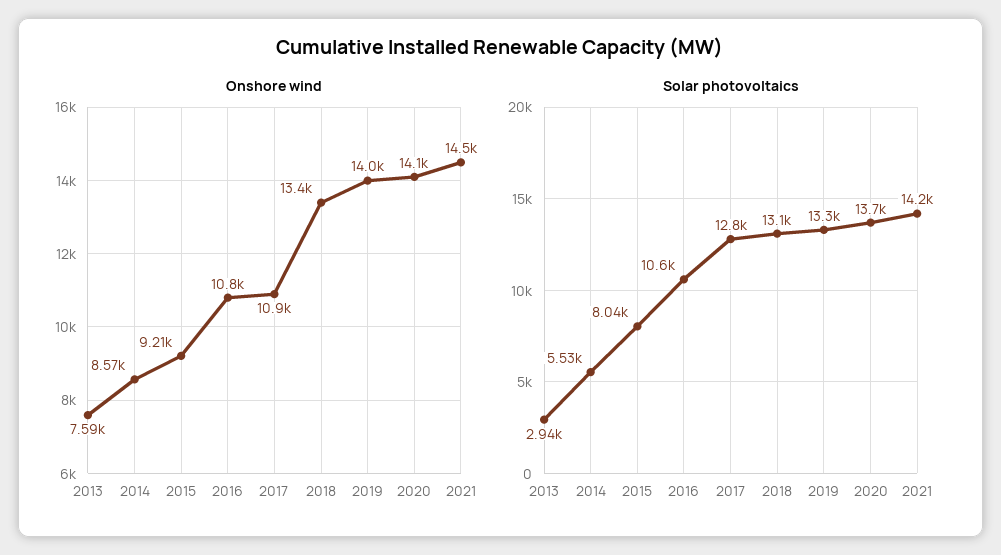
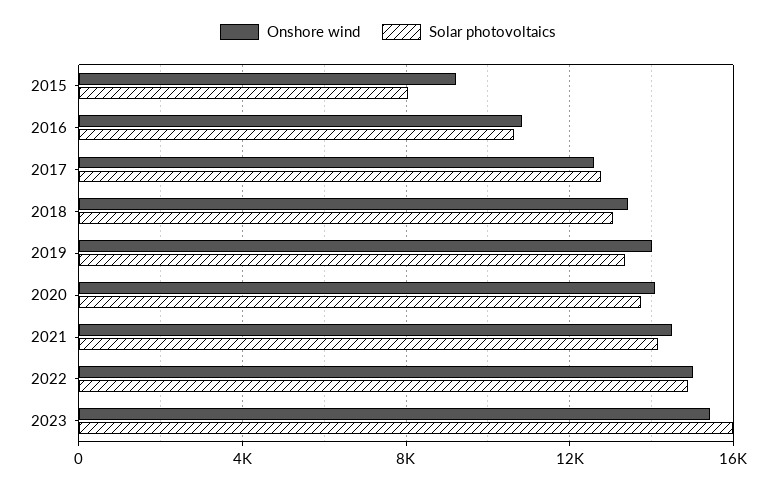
Onshore wind, 2013: 7590 -> none
Onshore wind, 2014: 8570 -> none
Onshore wind, 2017: 10900 -> 12500
Solar photovoltaics, 2013: 2940 -> none
Solar photovoltaics, 2014: 5530 -> none
Onshore wind, 2022: none -> 15000
Solar photovoltaics, 2022: none -> 15000
Onshore wind, 2023: none -> 15500
Solar photovoltaics, 2023: none -> 16000

